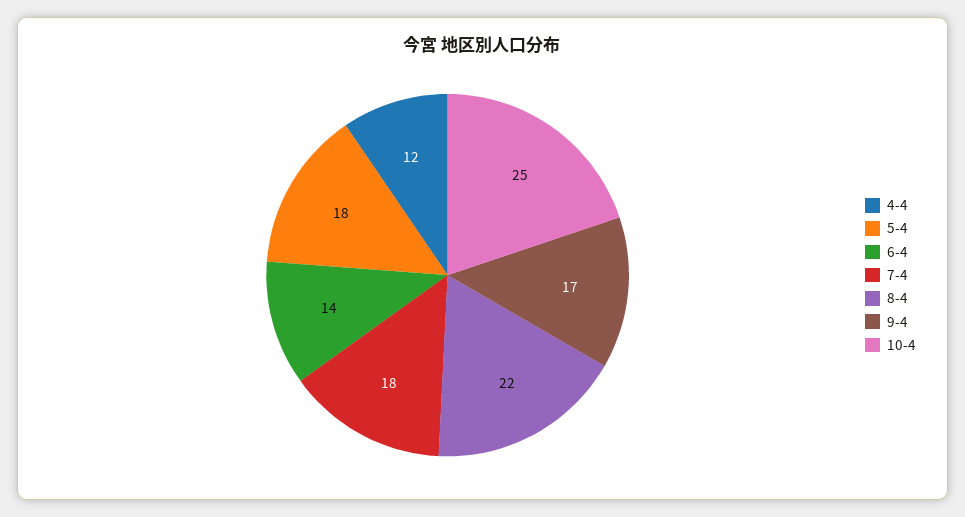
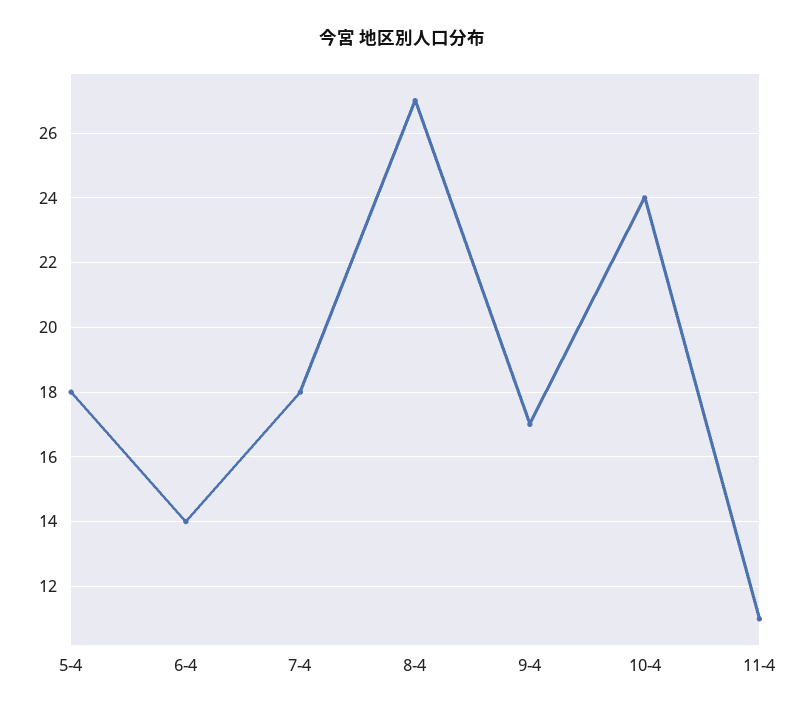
4-4: 12 -> none
8-4: 22 -> 27
10-4: 25 -> 24
11-4: none -> 11

